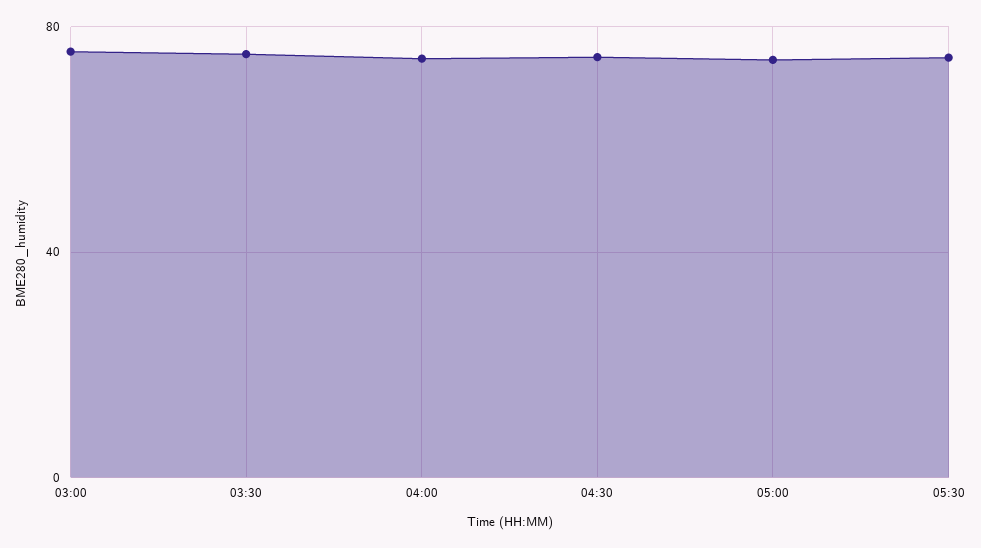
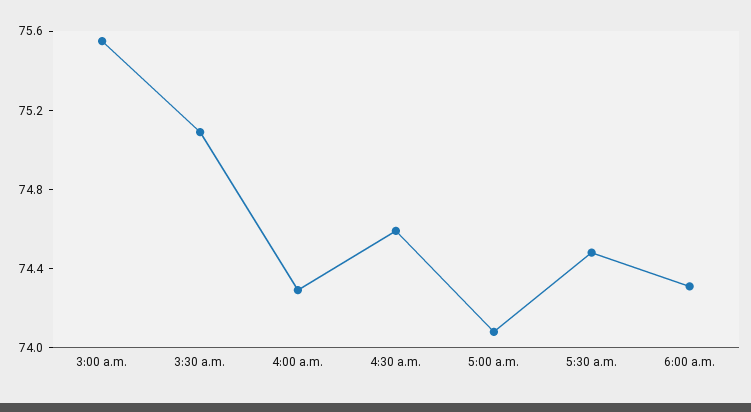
6:00 a.m.: none -> 74.3

